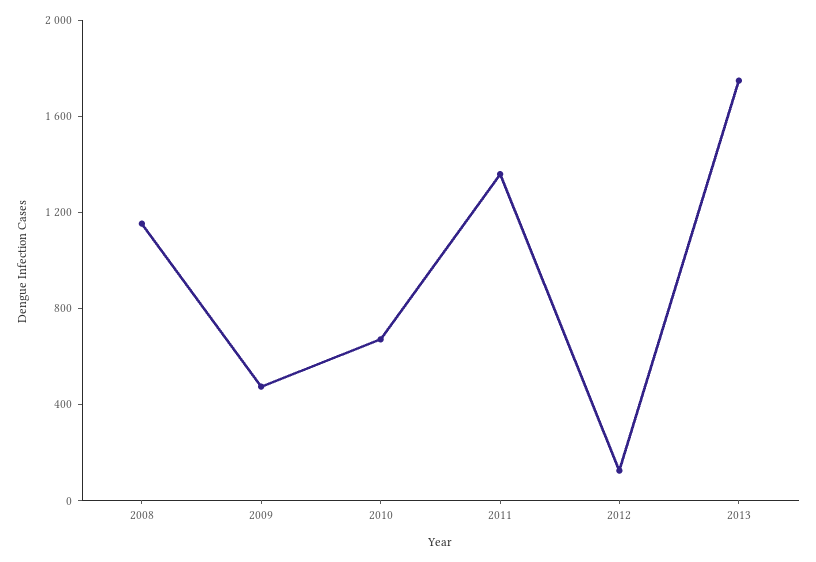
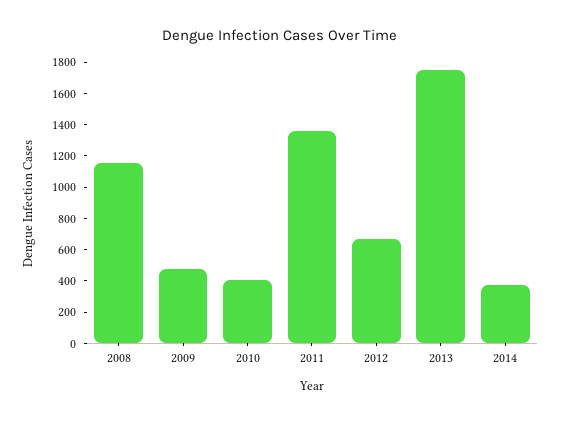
2010: 700 -> 400
2012: 100 -> 700
2014: none -> 400

